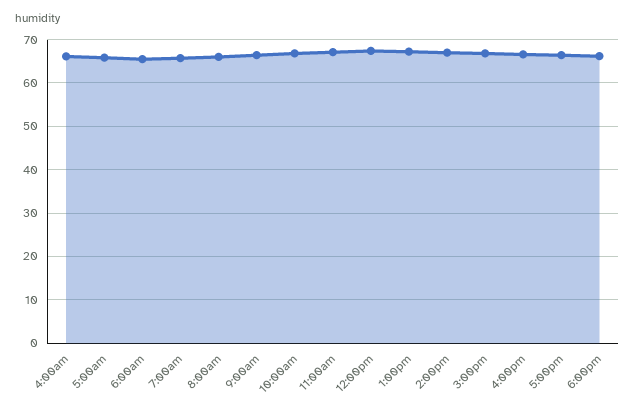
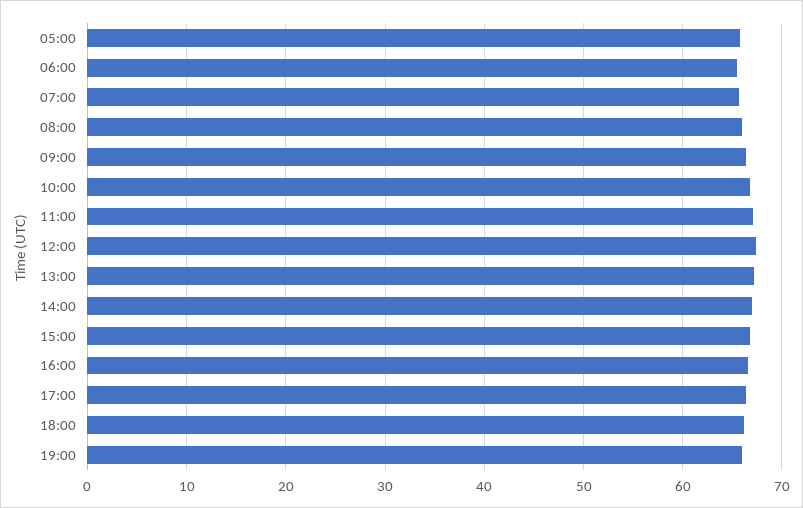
4:00am: 66 -> none
19:00: none -> 66

